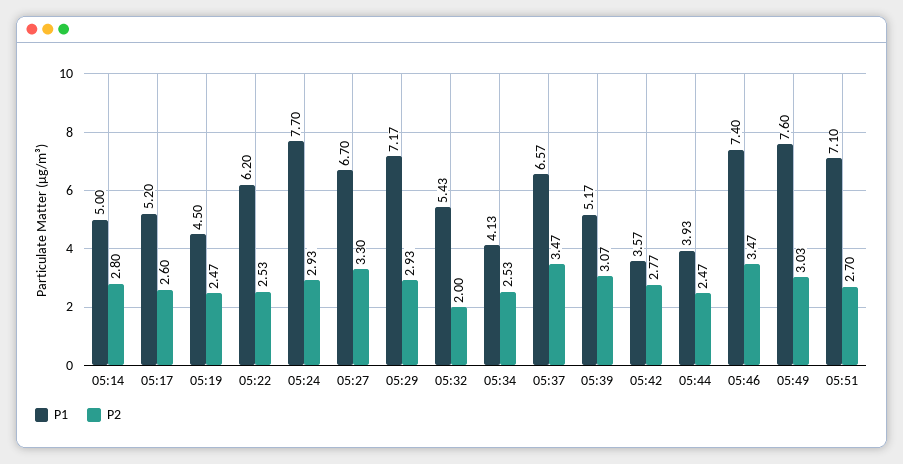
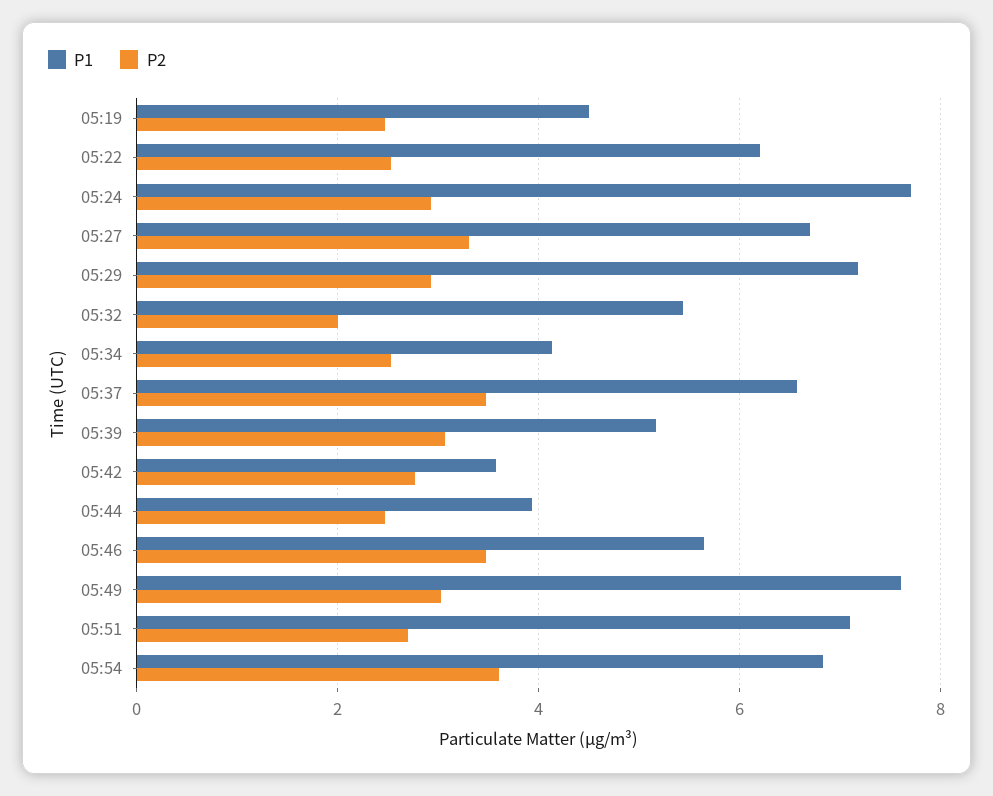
P1, 05:14: 5 -> none
P2, 05:14: 2.8 -> none
P1, 05:17: 5.2 -> none
P2, 05:17: 2.6 -> none
P1, 05:46: 7.4 -> 5.6
P1, 05:54: none -> 6.8
P2, 05:54: none -> 3.6

